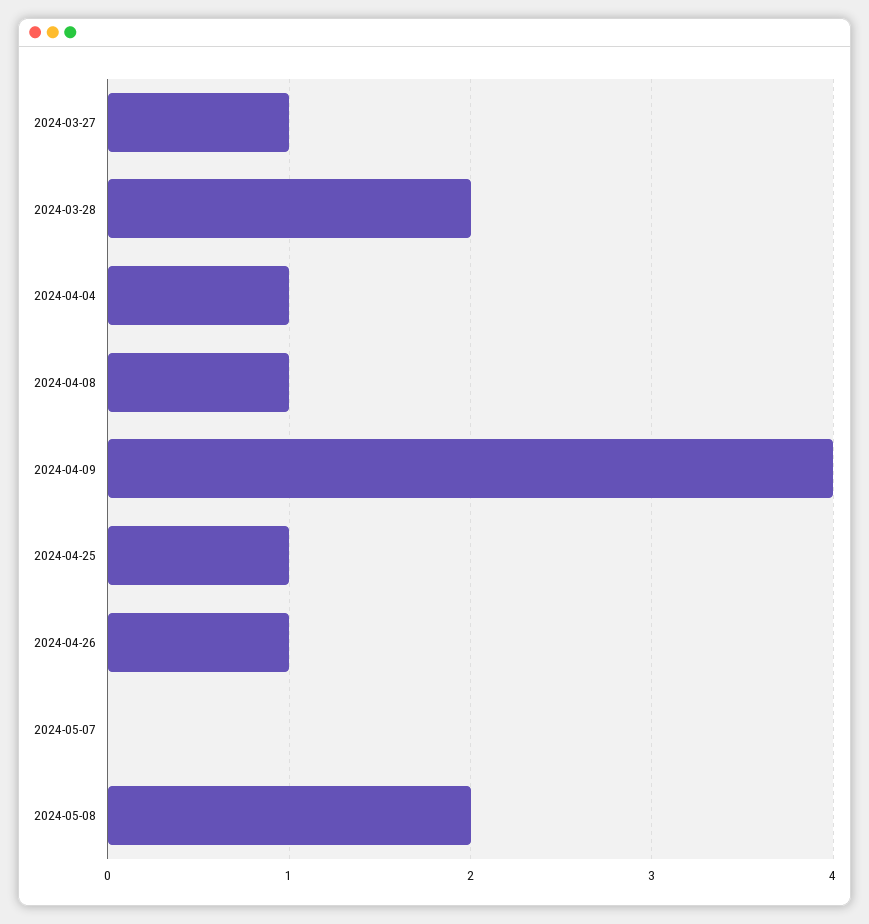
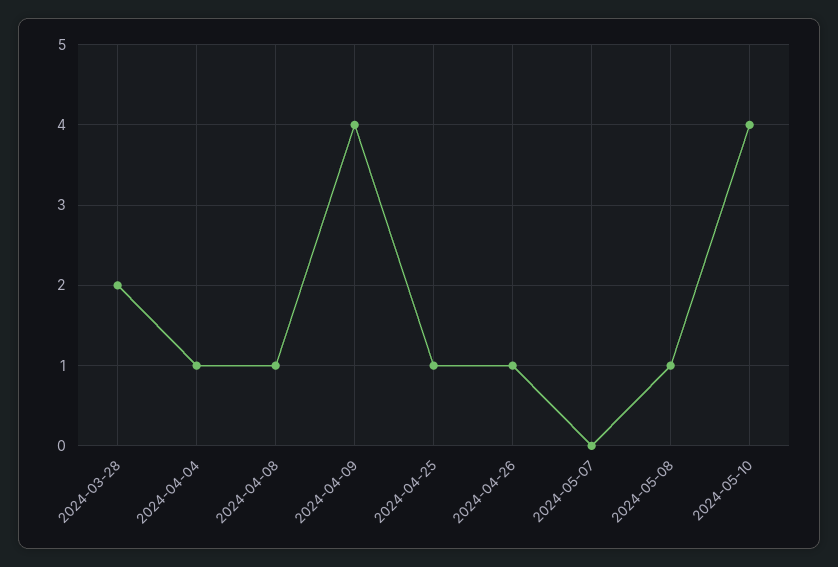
2024-03-27: 1 -> none
2024-05-08: 2 -> 1
2024-05-10: none -> 4

